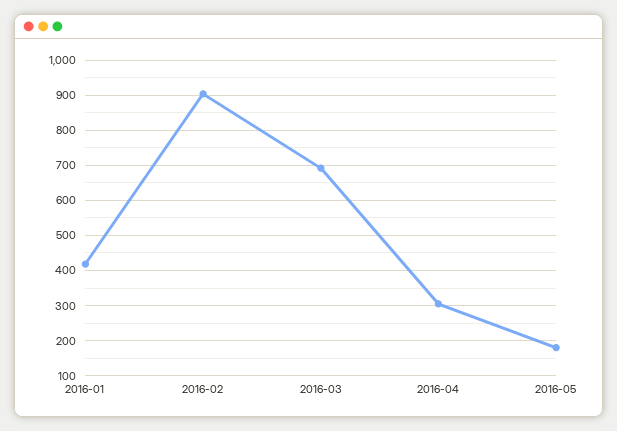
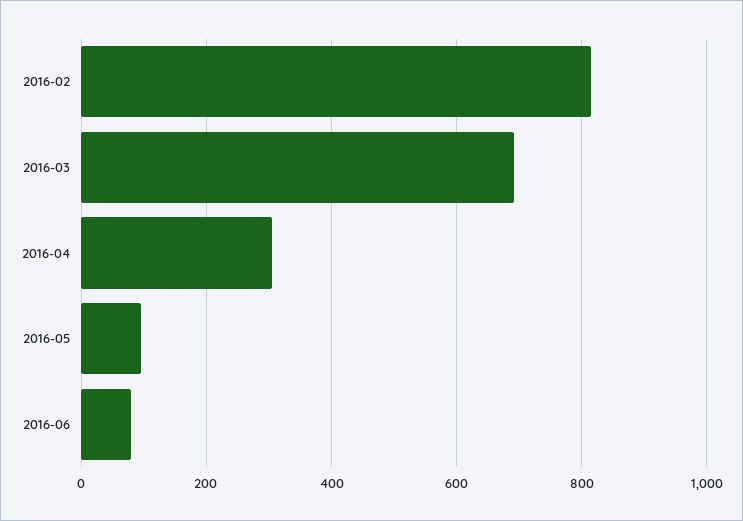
2016-01: 420 -> none
2016-02: 900 -> 820
2016-05: 180 -> 100
2016-06: none -> 80

